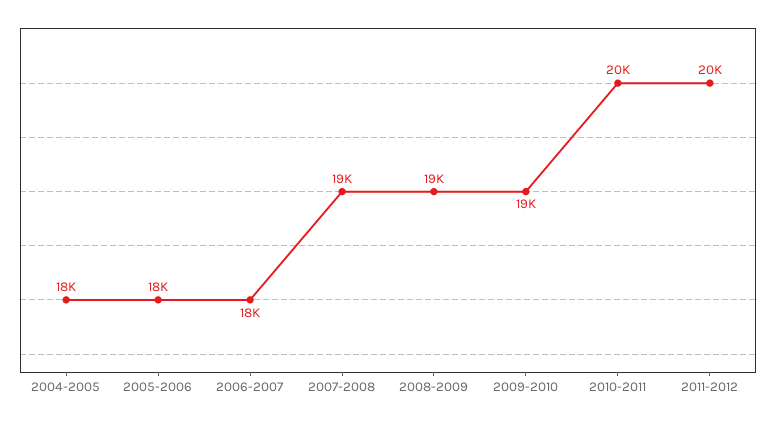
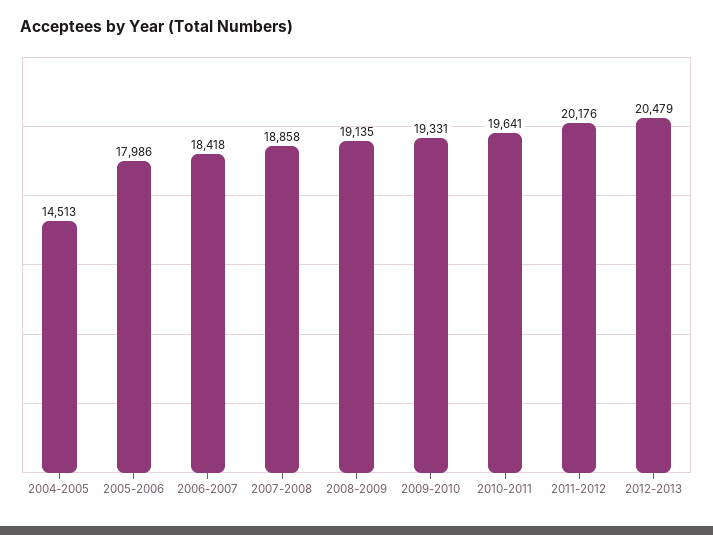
2004-2005: 18000 -> 14513
2012-2013: none -> 20479

